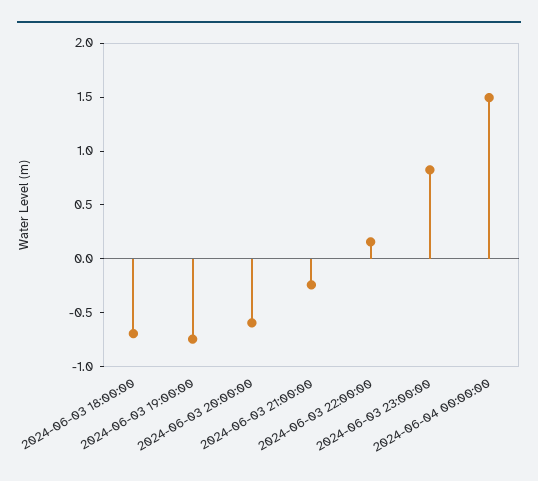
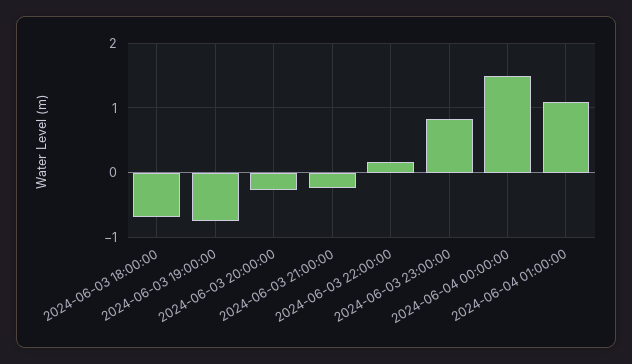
2024-06-03 20:00:00: -0.6 -> -0.3
2024-06-04 01:00:00: none -> 1.1

